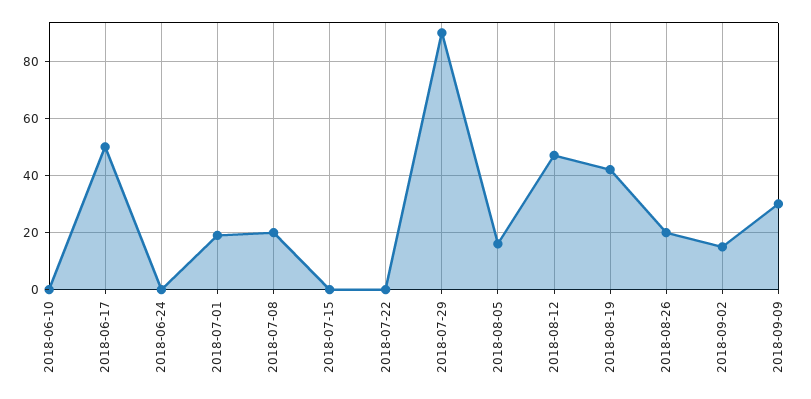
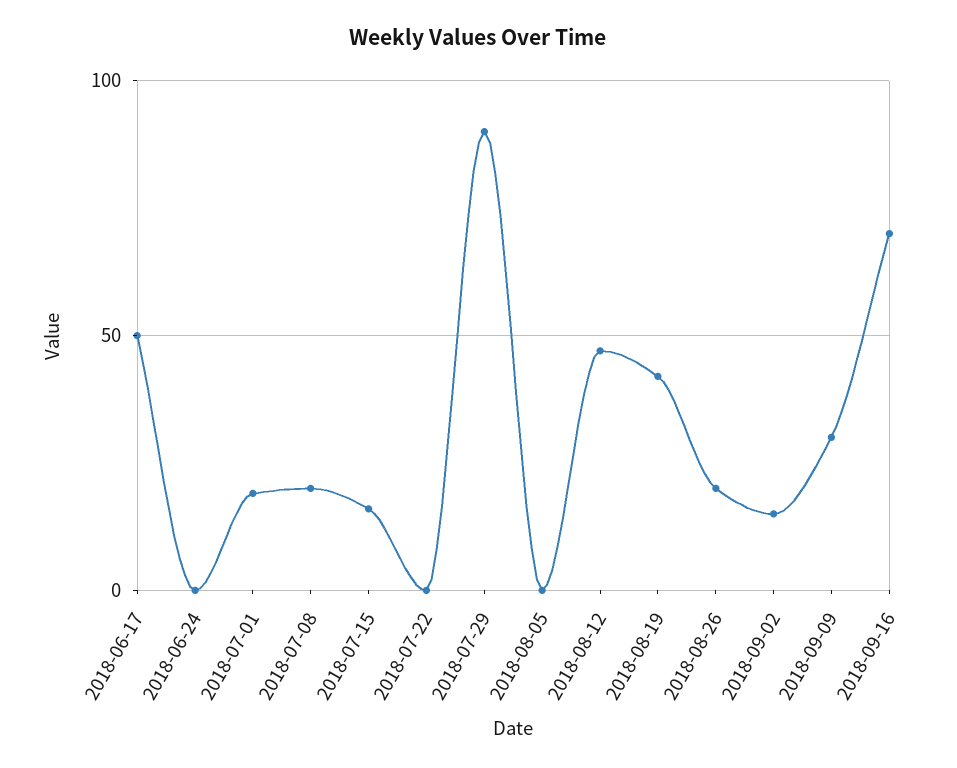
2018-06-10: 0 -> none
2018-07-15: 0 -> 15
2018-08-05: 15 -> 0
2018-09-16: none -> 70

